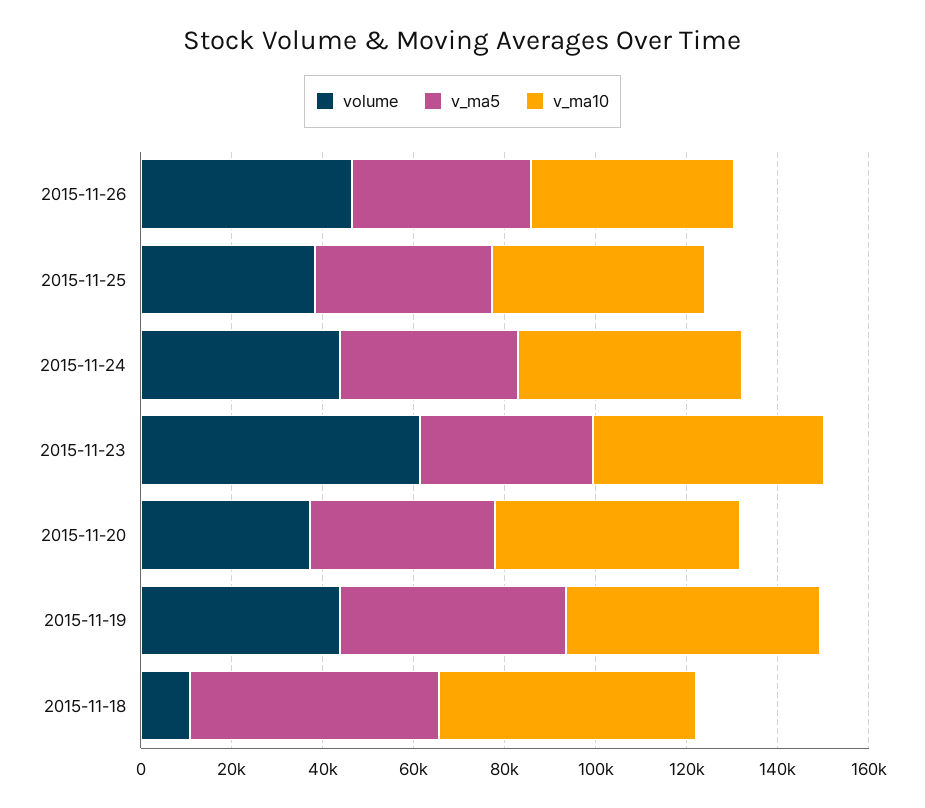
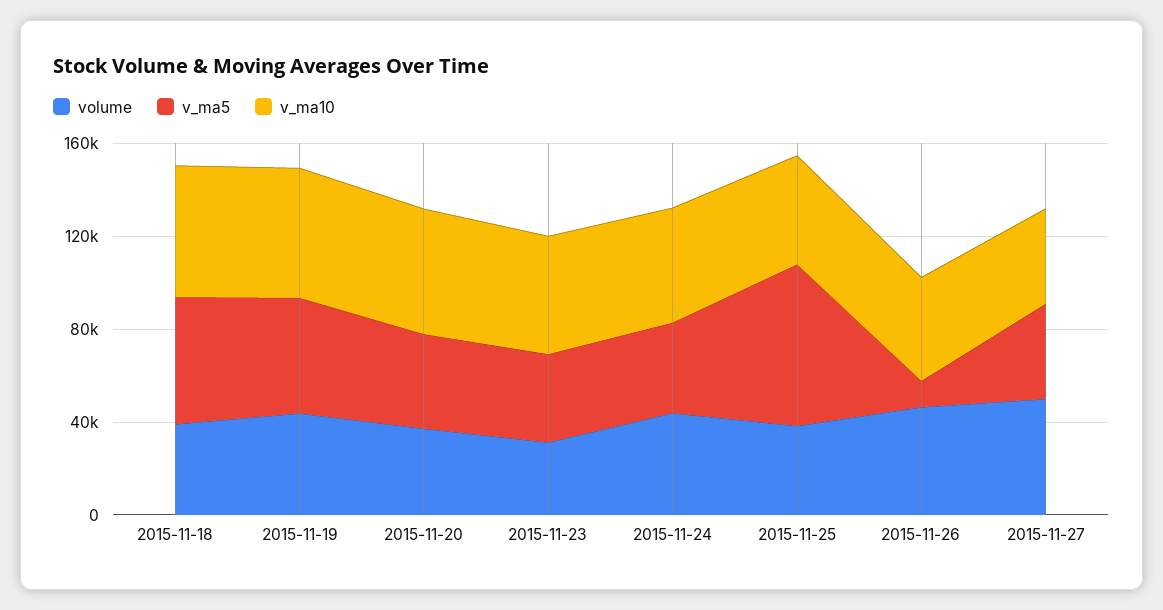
v_ma5, 2015-11-26: 40000 -> 10000
v_ma5, 2015-11-25: 40000 -> 70000
volume, 2015-11-23: 60000 -> 30000
volume, 2015-11-18: 10000 -> 40000
volume, 2015-11-27: none -> 50000
v_ma5, 2015-11-27: none -> 40000
v_ma10, 2015-11-27: none -> 40000

